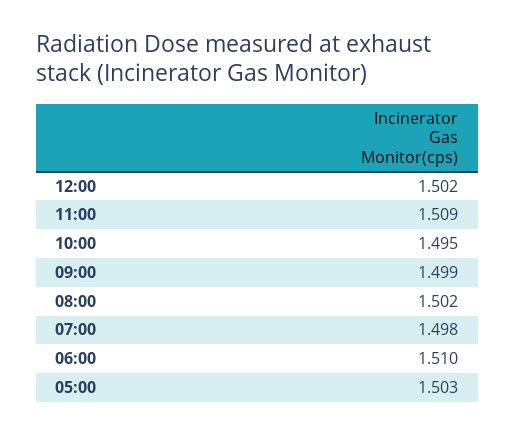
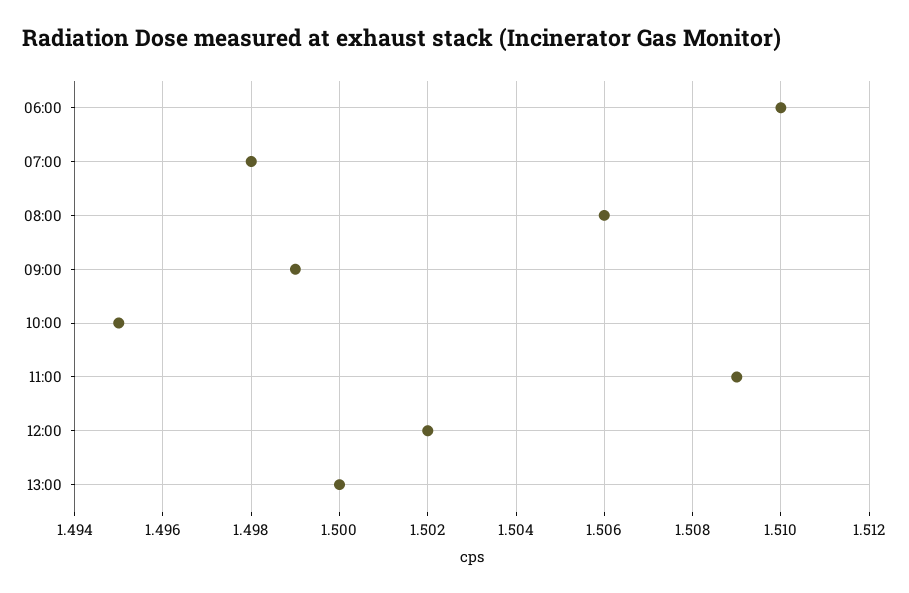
08:00: 1.502 -> 1.506
05:00: 1.503 -> none
13:00: none -> 1.5

